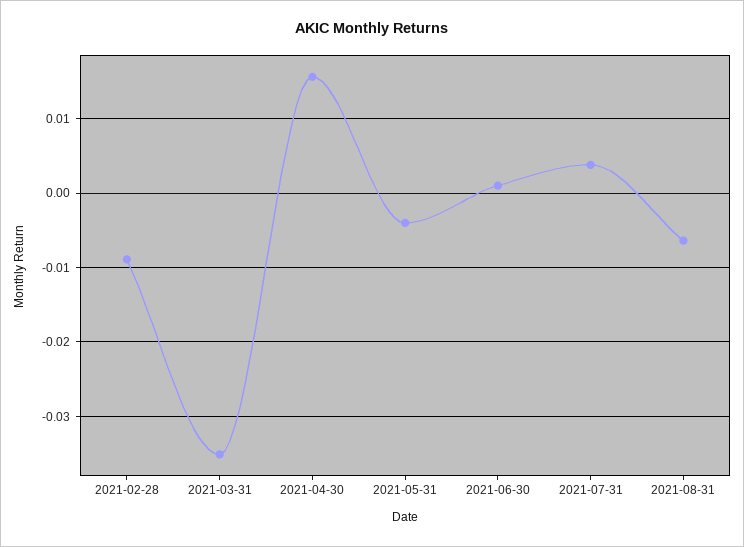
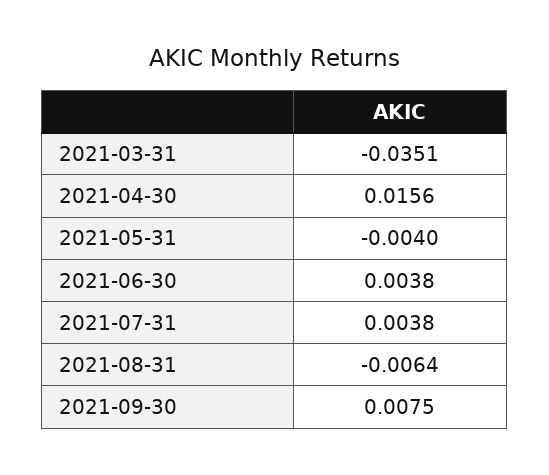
2021-02-28: -0.009 -> none
2021-06-30: 0.001 -> 0.0038
2021-09-30: none -> 0.0075

